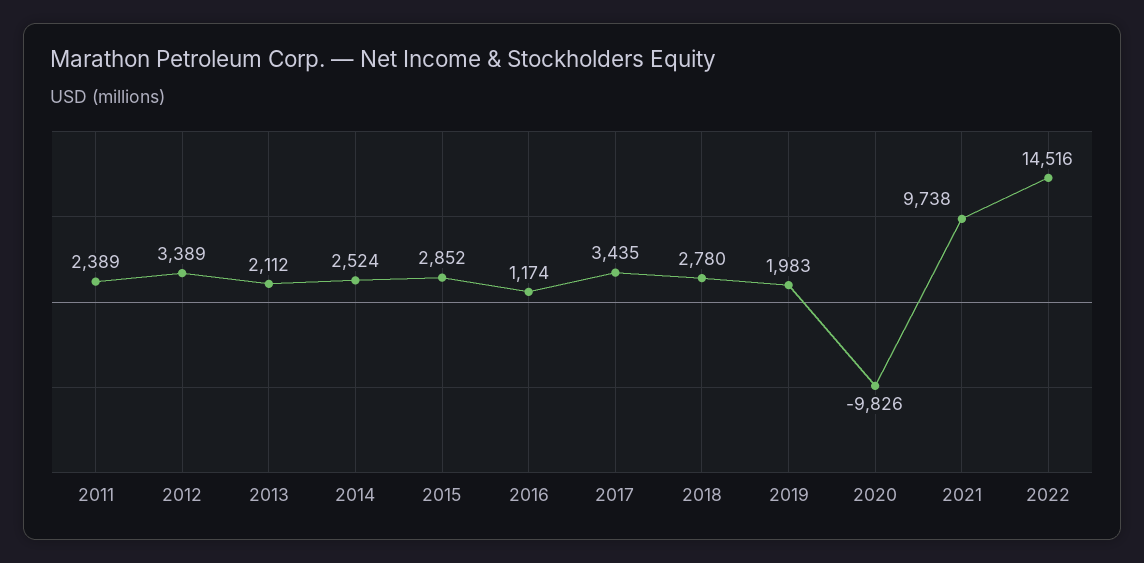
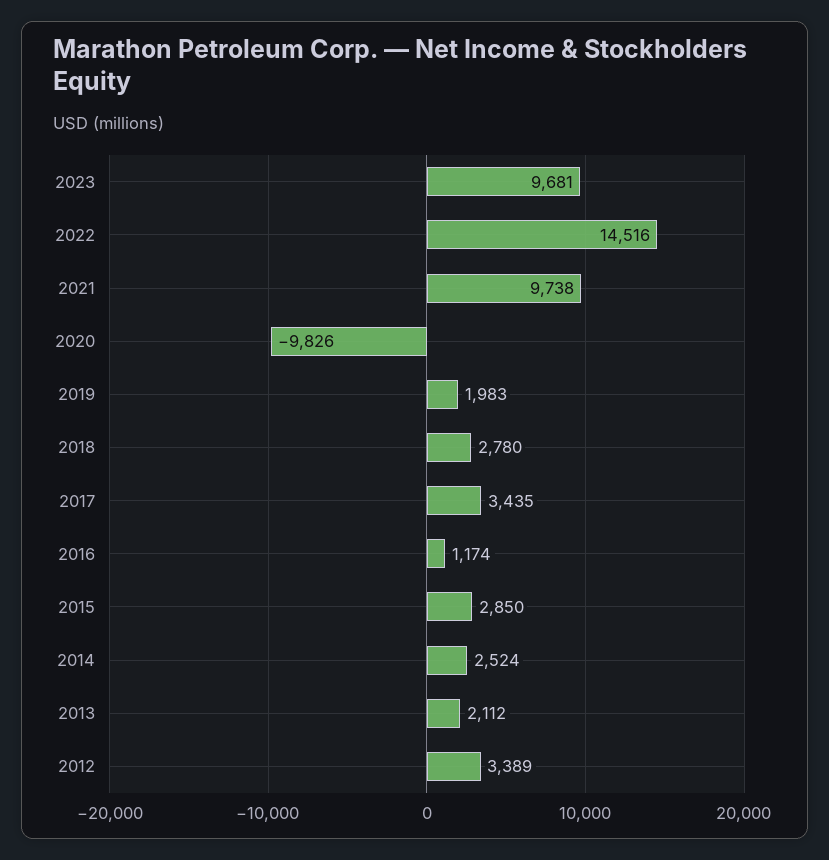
2011: 2389 -> none
2015: 2852 -> 2850
2023: none -> 9681

